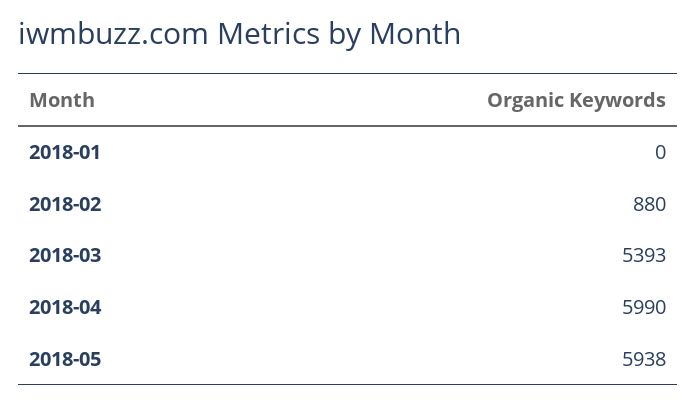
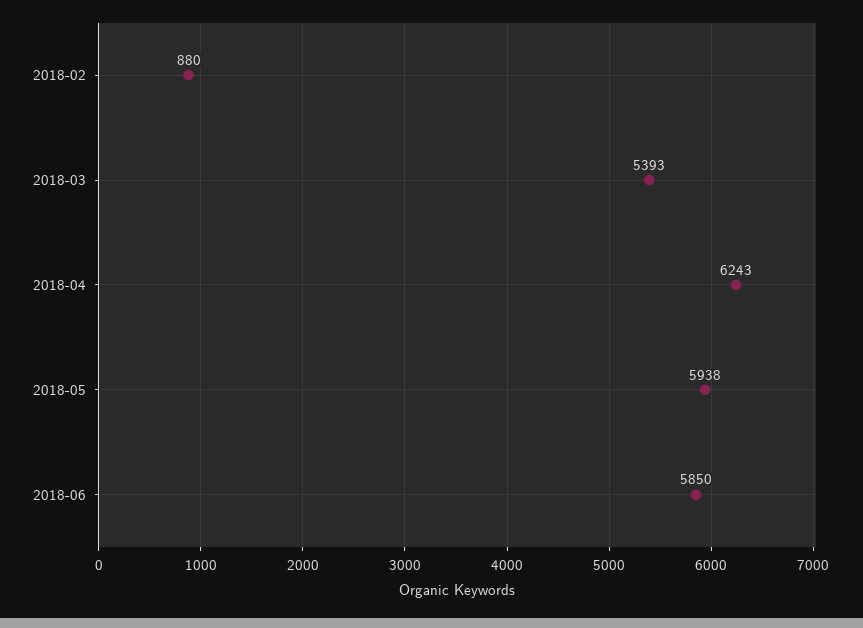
2018-01: 0 -> none
2018-04: 5990 -> 6243
2018-06: none -> 5850

